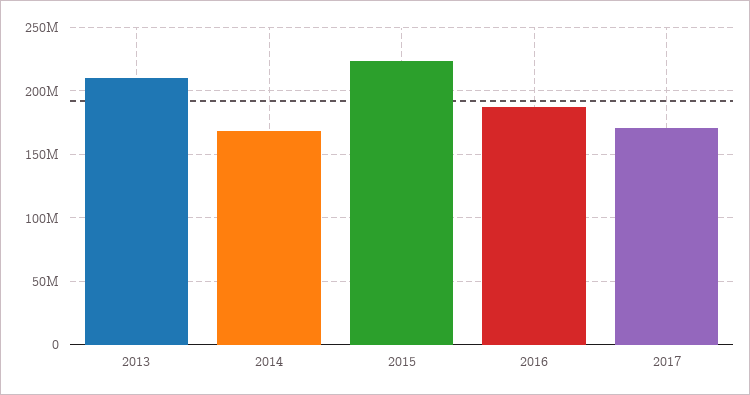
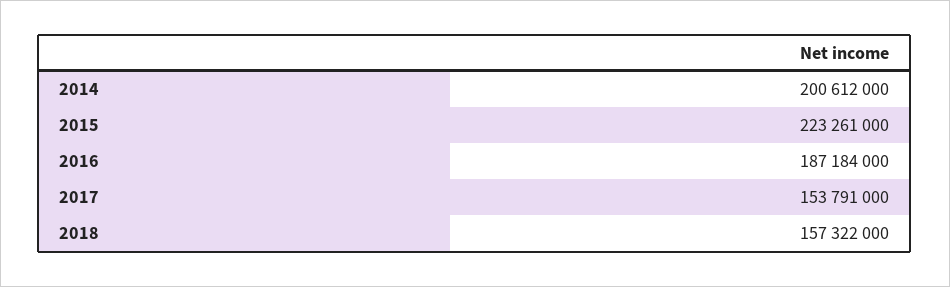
2013: 210000000 -> none
2014: 170000000 -> 200612000
2017: 170000000 -> 153791000
2018: none -> 157322000

